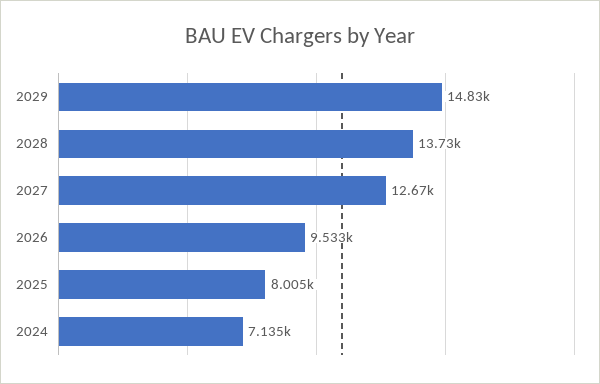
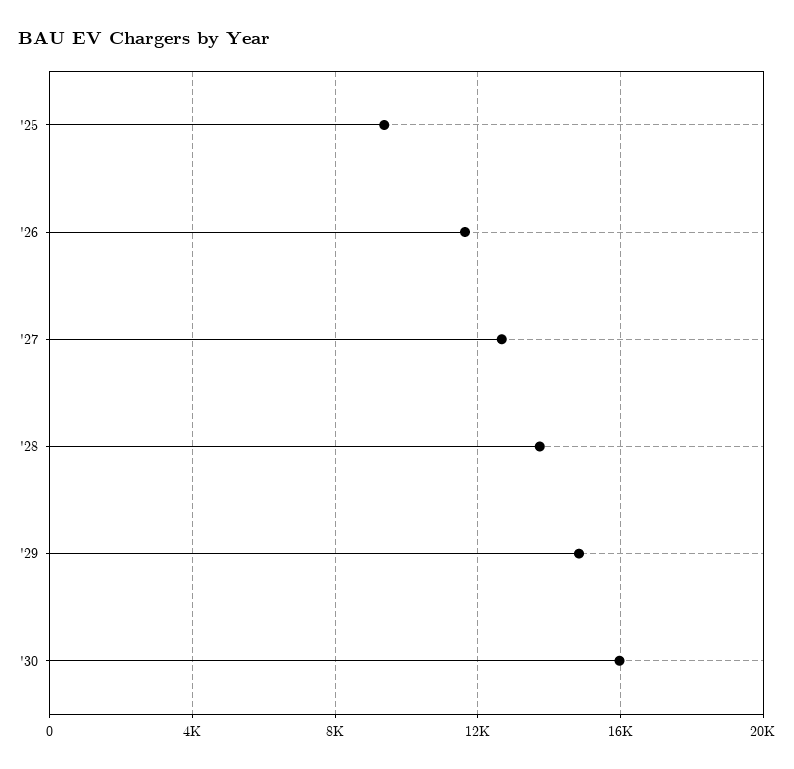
2026: 9533 -> 11500
2025: 8005 -> 9500
2024: 7135 -> none
'30: none -> 16000

